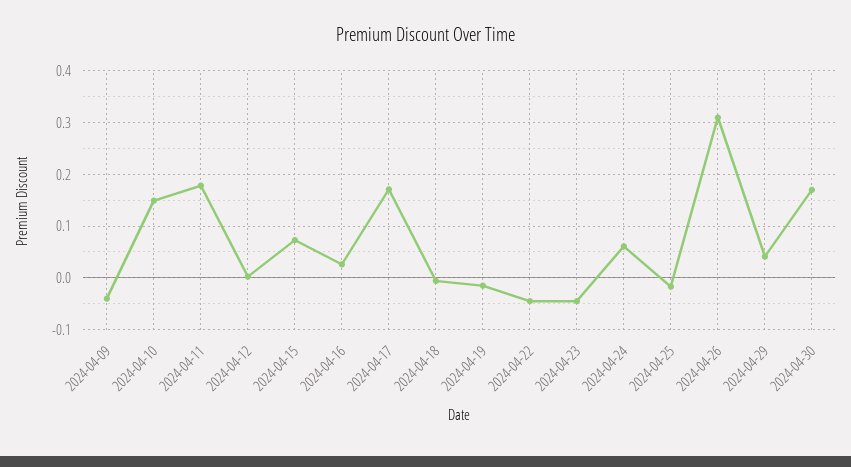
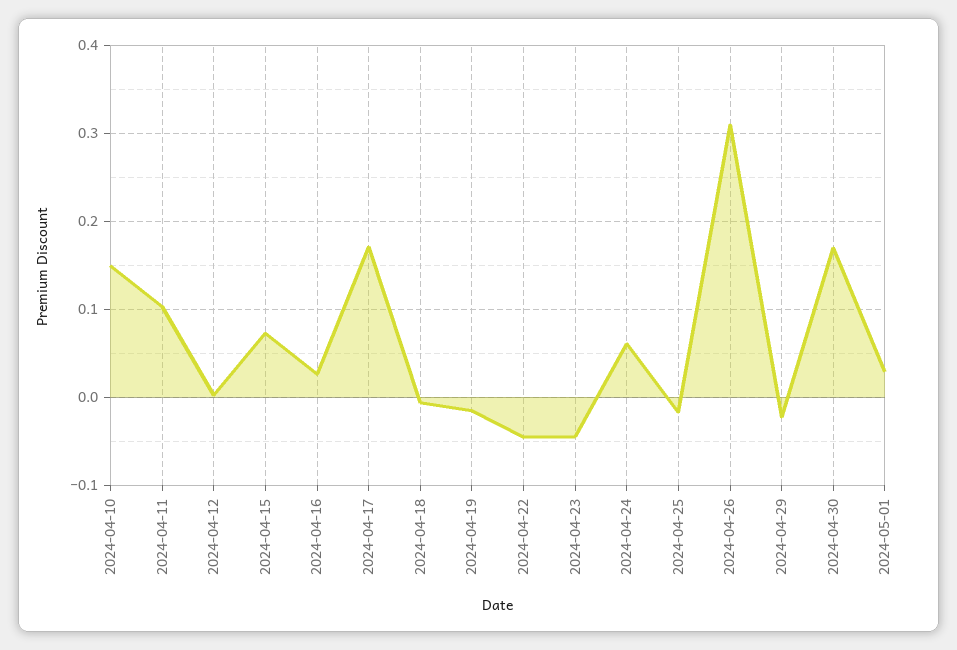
2024-04-09: -0.04 -> none
2024-04-11: 0.18 -> 0.1
2024-04-29: 0.04 -> -0.02
2024-05-01: none -> 0.03

